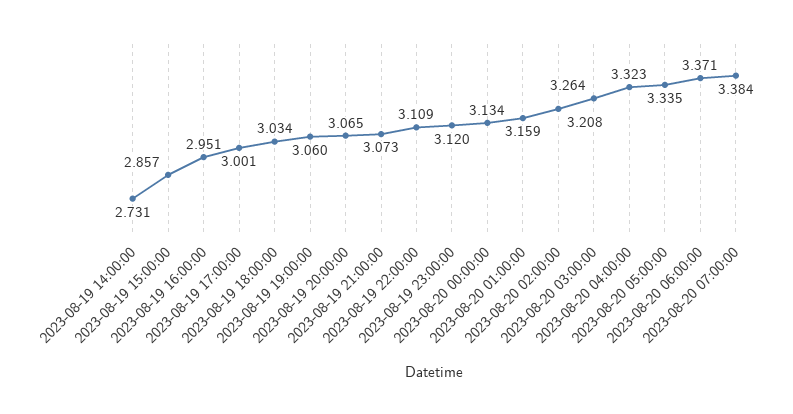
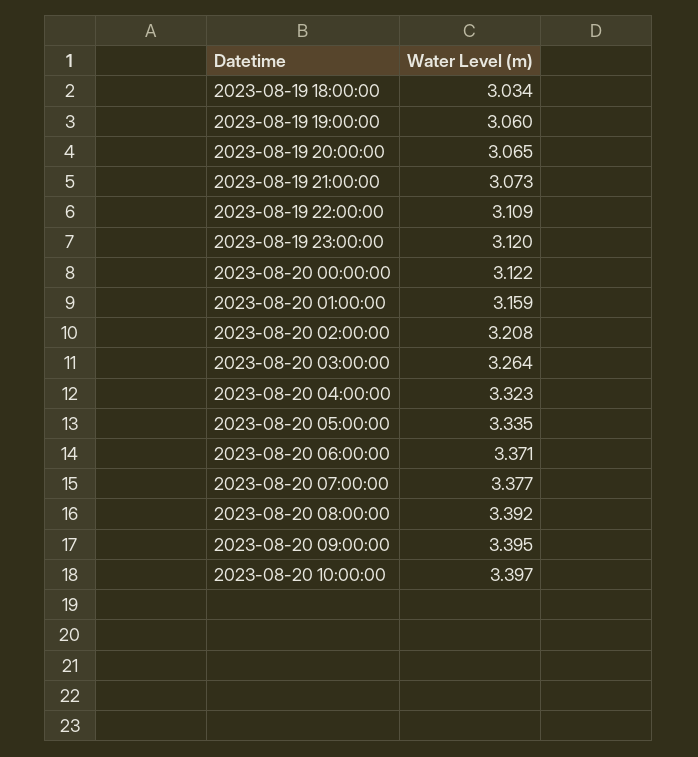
2023-08-19 14:00:00: 2.731 -> none
2023-08-19 15:00:00: 2.857 -> none
2023-08-19 16:00:00: 2.951 -> none
2023-08-19 17:00:00: 3.001 -> none
2023-08-20 00:00:00: 3.134 -> 3.122
2023-08-20 07:00:00: 3.384 -> 3.377
2023-08-20 08:00:00: none -> 3.392
2023-08-20 09:00:00: none -> 3.395
2023-08-20 10:00:00: none -> 3.397

